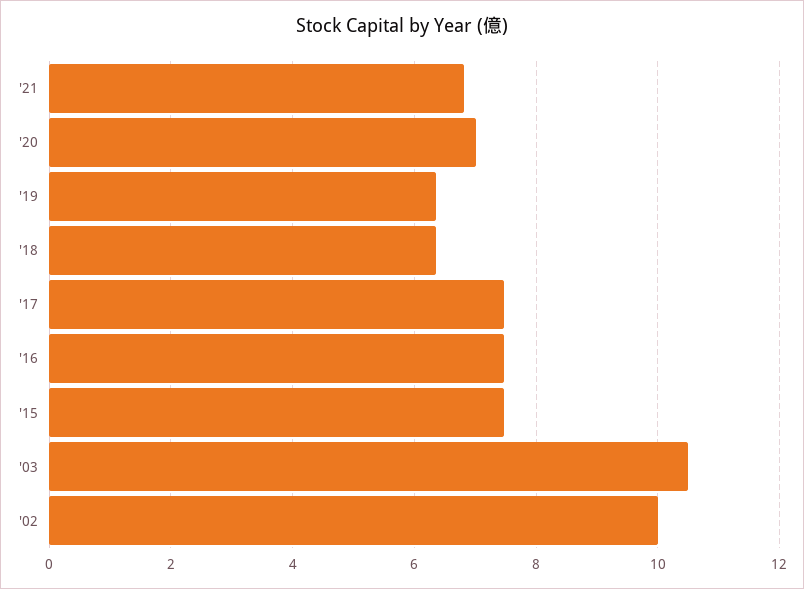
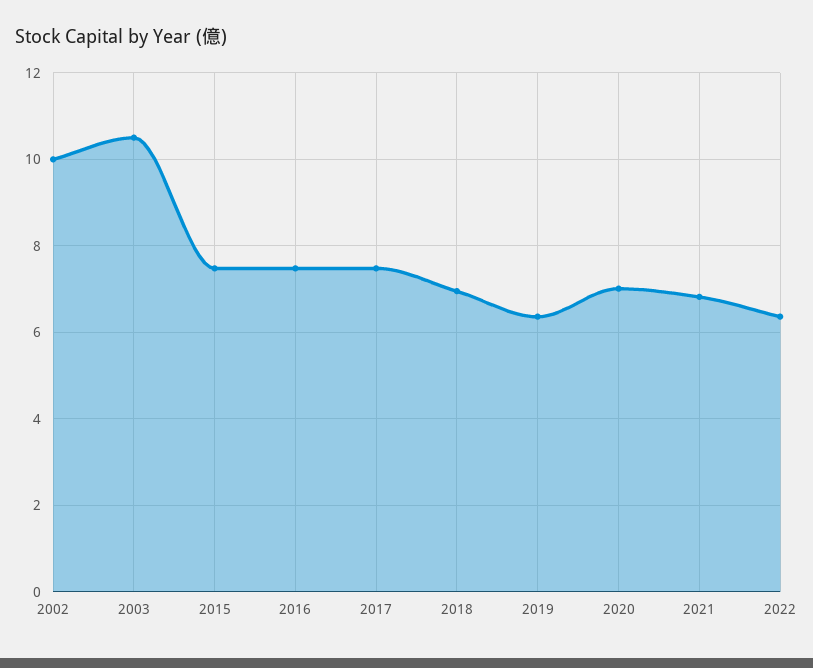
'18: 6.4 -> 7
2022: none -> 6.4

